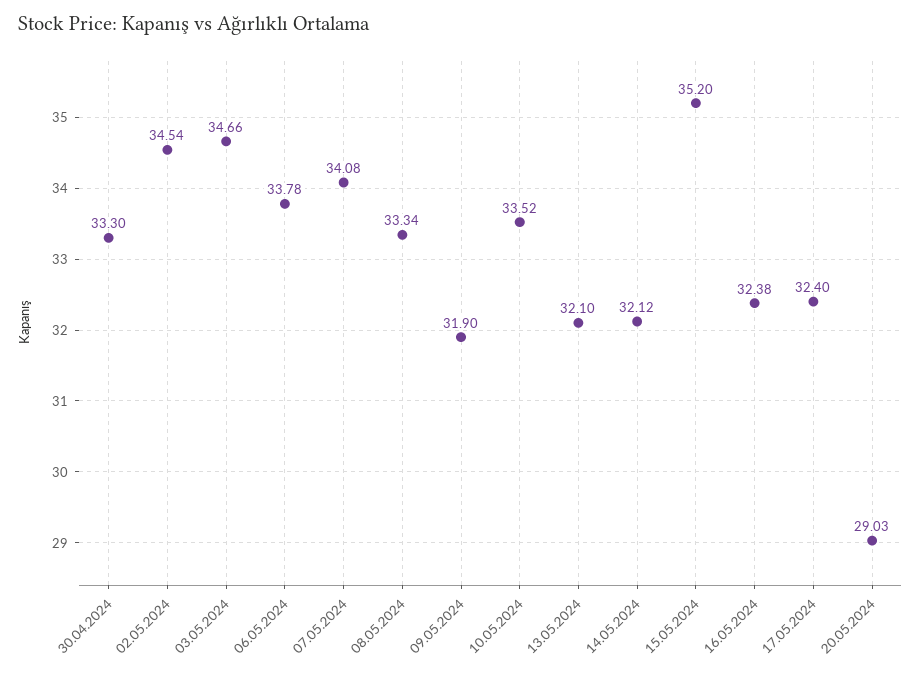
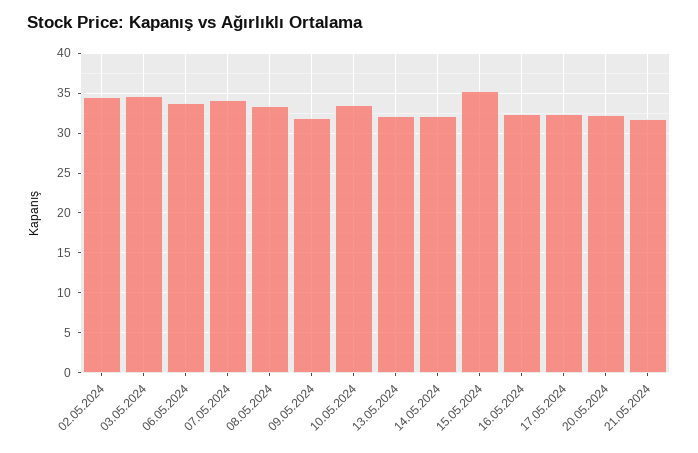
30.04.2024: 33.3 -> none
20.05.2024: 29.03 -> 32
21.05.2024: none -> 32

